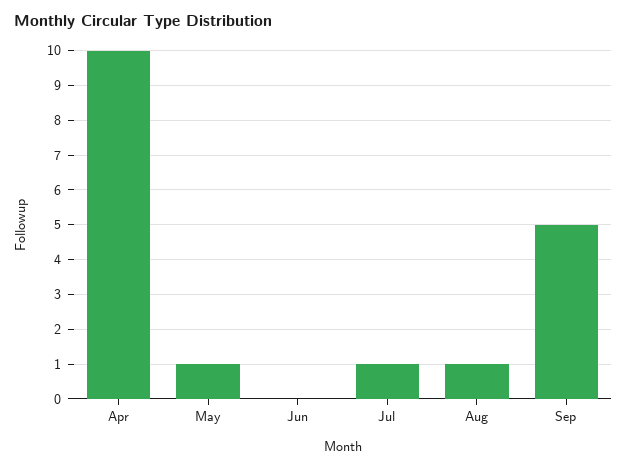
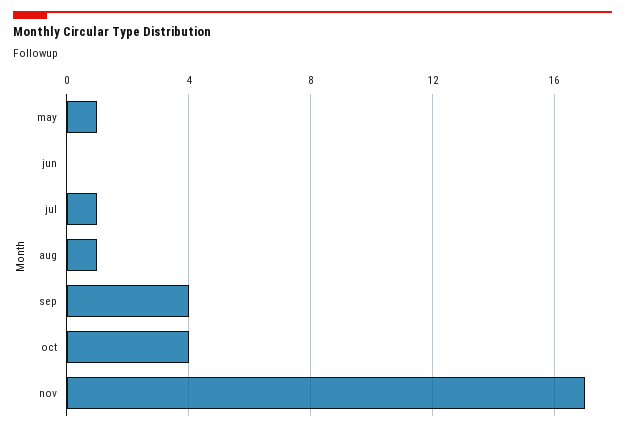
Apr: 10 -> none
Sep: 5 -> 4
oct: none -> 4
nov: none -> 17

